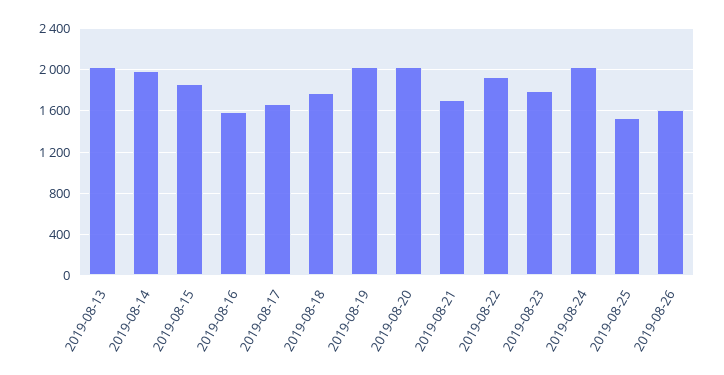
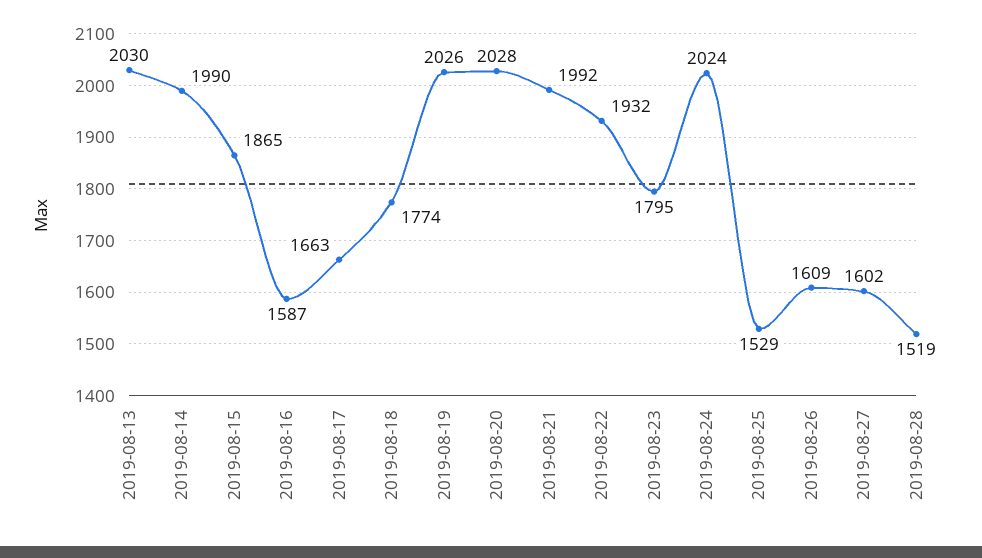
2019-08-21: 1700 -> 1992
2019-08-27: none -> 1602
2019-08-28: none -> 1519

